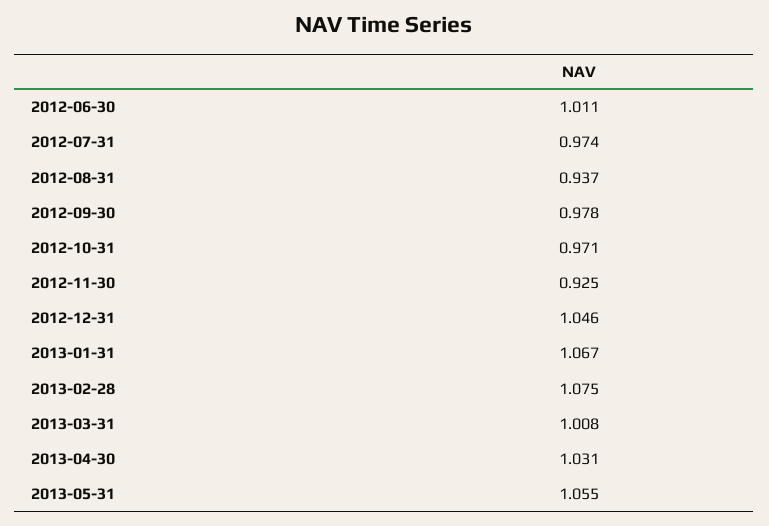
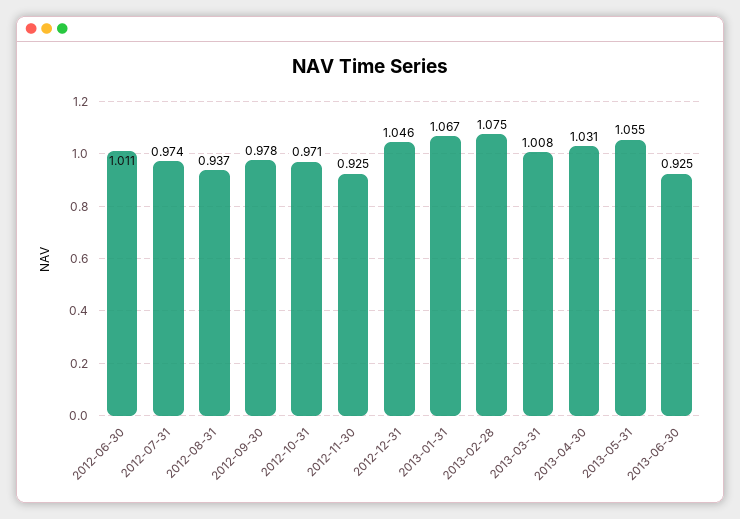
2013-06-30: none -> 0.925

